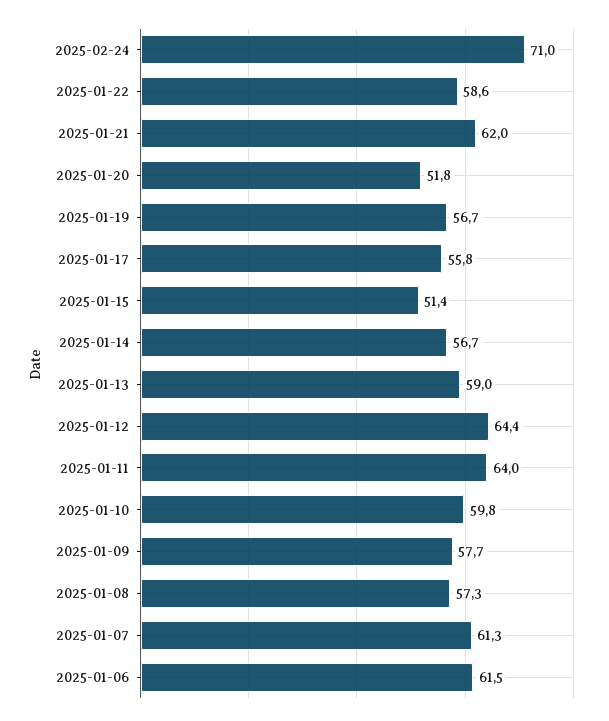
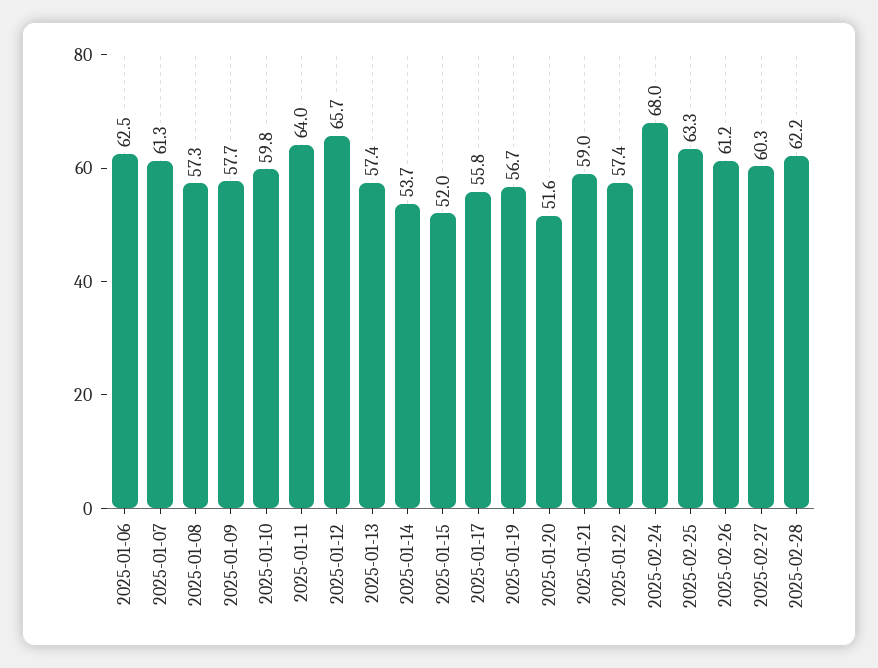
2025-02-24: 71 -> 68
2025-01-22: 58.6 -> 57.4
2025-01-21: 62 -> 59
2025-01-20: 51.8 -> 51.6
2025-01-15: 51.4 -> 52
2025-01-14: 56.7 -> 53.7
2025-01-13: 59 -> 57.4
2025-01-12: 64.4 -> 65.7
2025-01-06: 61.5 -> 62.5
2025-02-25: none -> 63.3
2025-02-26: none -> 61.2
2025-02-27: none -> 60.3
2025-02-28: none -> 62.2

